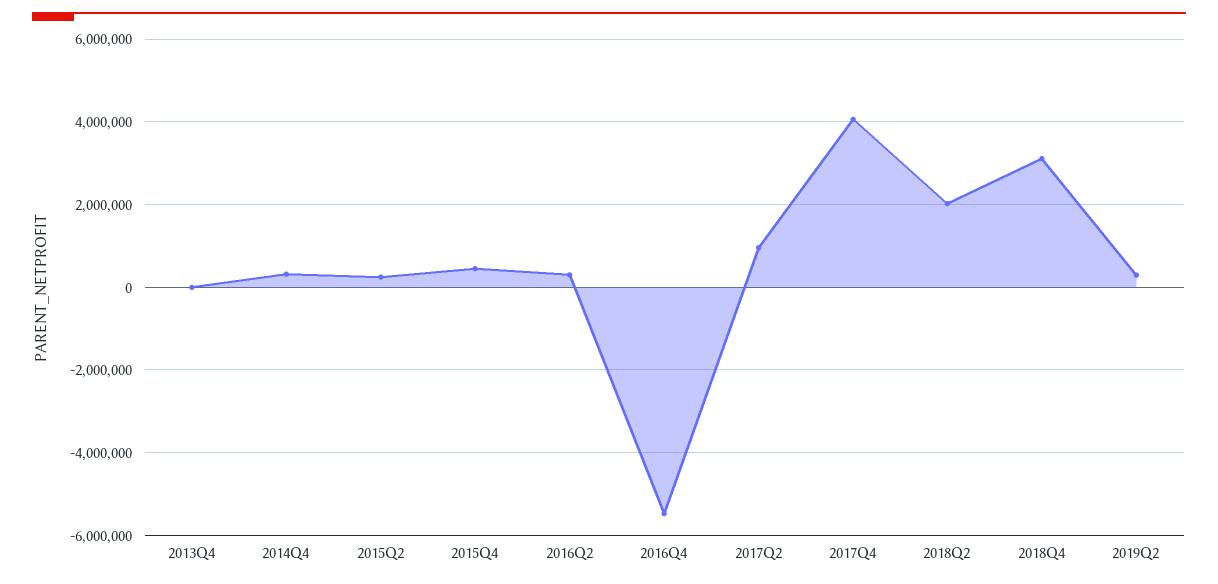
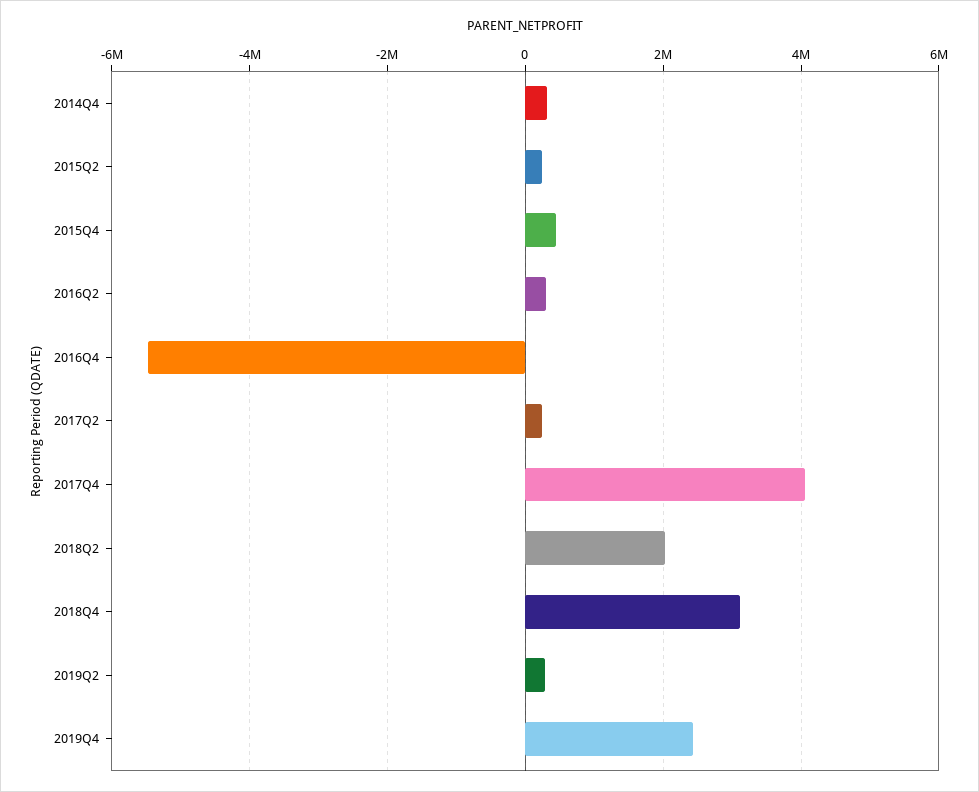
2013Q4: 0 -> none
2017Q2: 1000000 -> 200000
2019Q4: none -> 2400000

